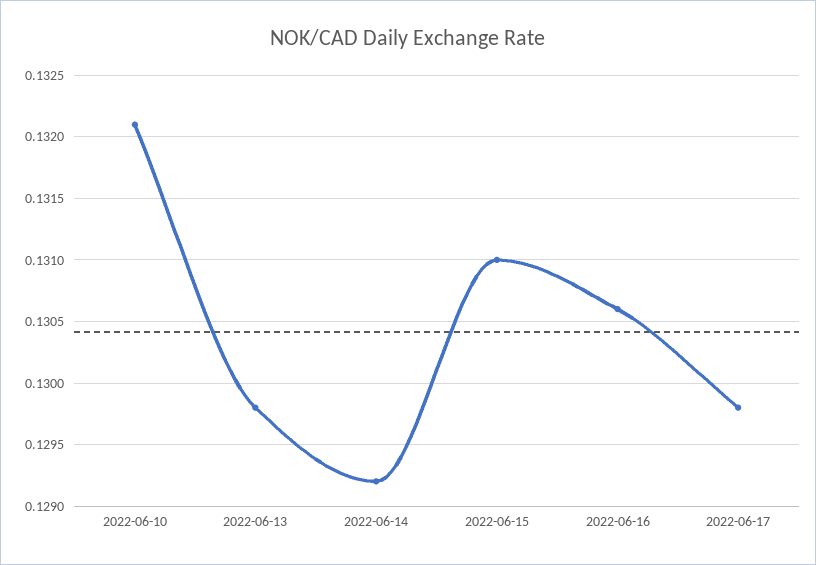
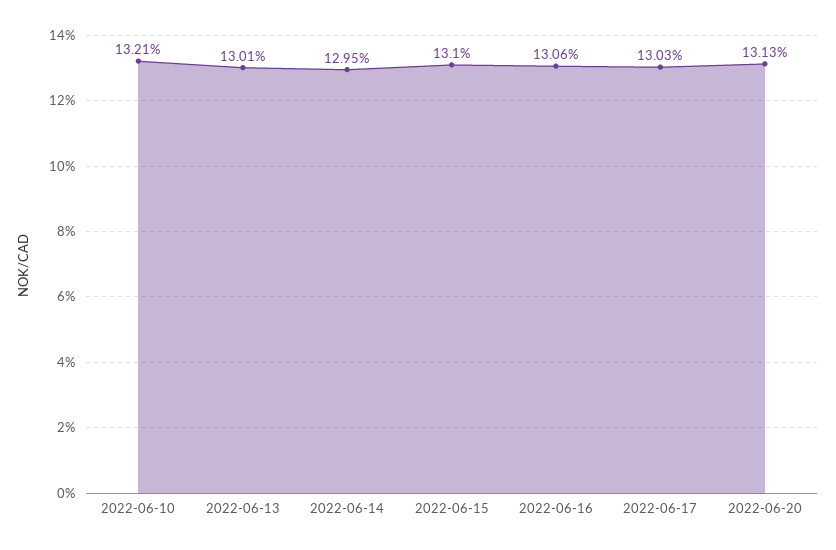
2022-06-13: 0.1298 -> 0.1301
2022-06-14: 0.1292 -> 0.1295
2022-06-17: 0.1298 -> 0.1303
2022-06-20: none -> 0.1313

